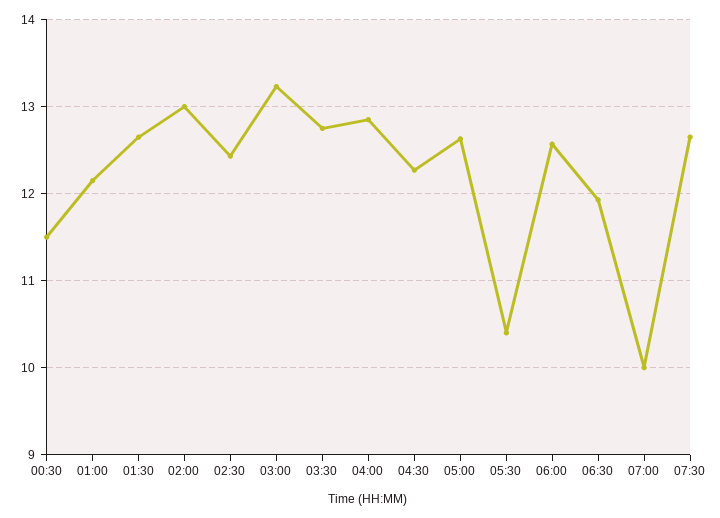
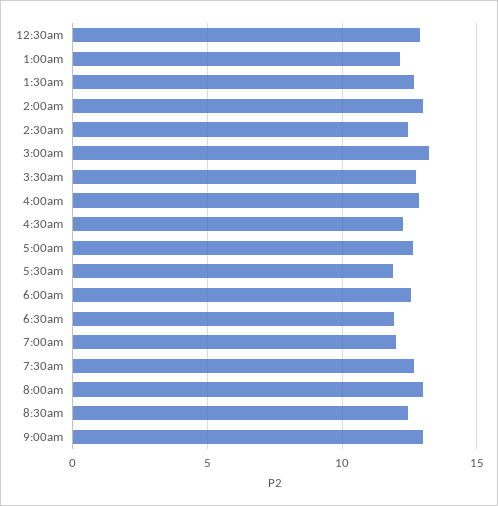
00:30: 11.5 -> 13
05:30: 10.4 -> 12
07:00: 10 -> 12
8:00am: none -> 13
8:30am: none -> 12.5
9:00am: none -> 13

